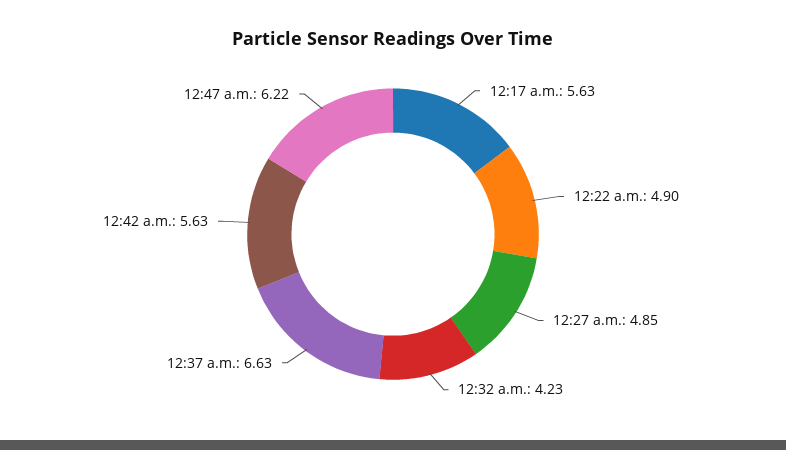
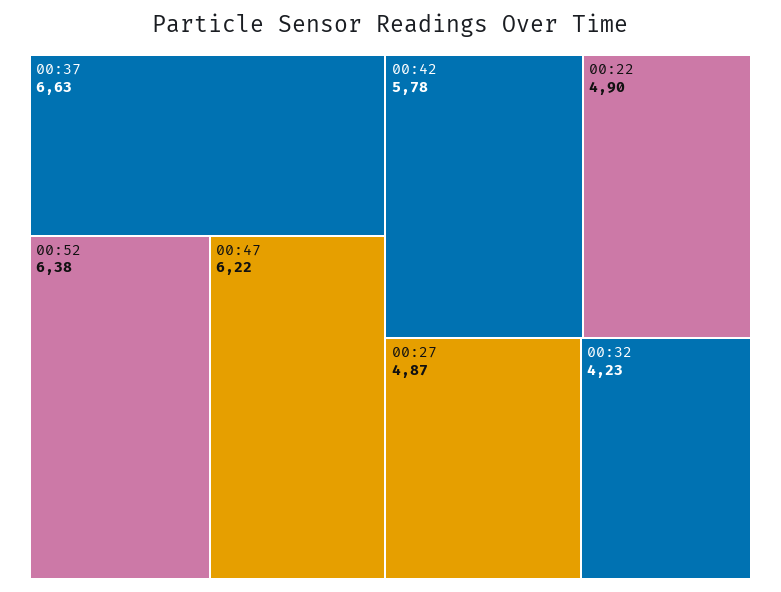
12:17 a.m.: 5.63 -> none
12:27 a.m.: 4.85 -> 4.87
12:42 a.m.: 5.63 -> 5.78
00:52: none -> 6.38

